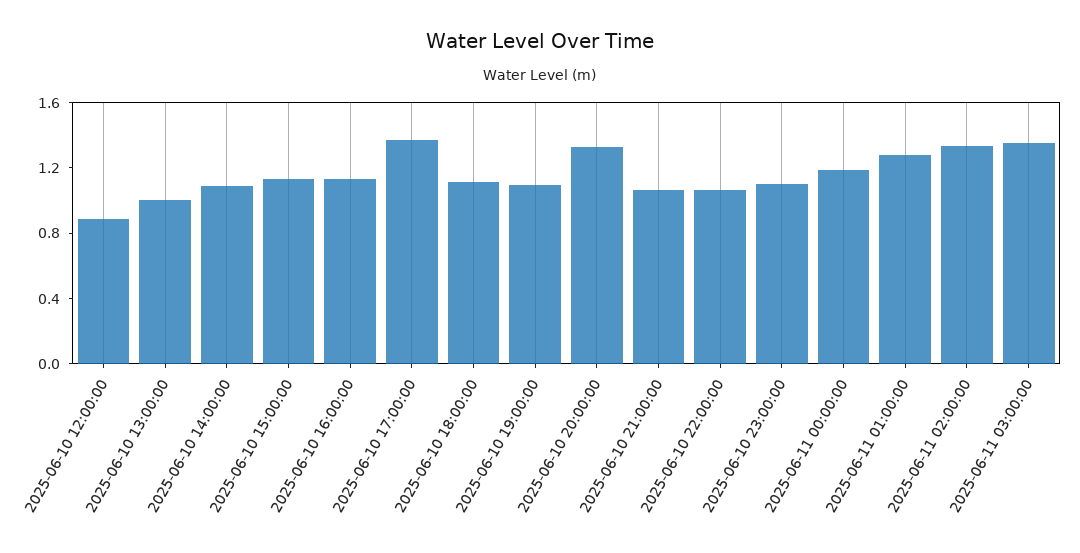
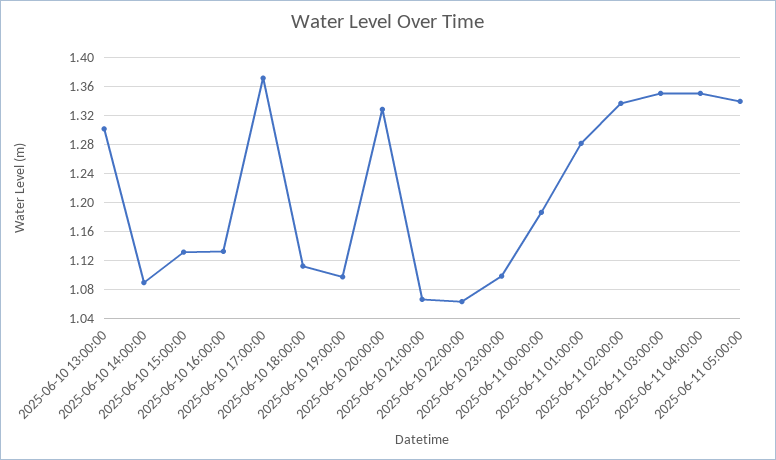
2025-06-10 12:00:00: 0.9 -> none
2025-06-10 13:00:00: 1 -> 1.3
2025-06-11 04:00:00: none -> 1.35
2025-06-11 05:00:00: none -> 1.34

